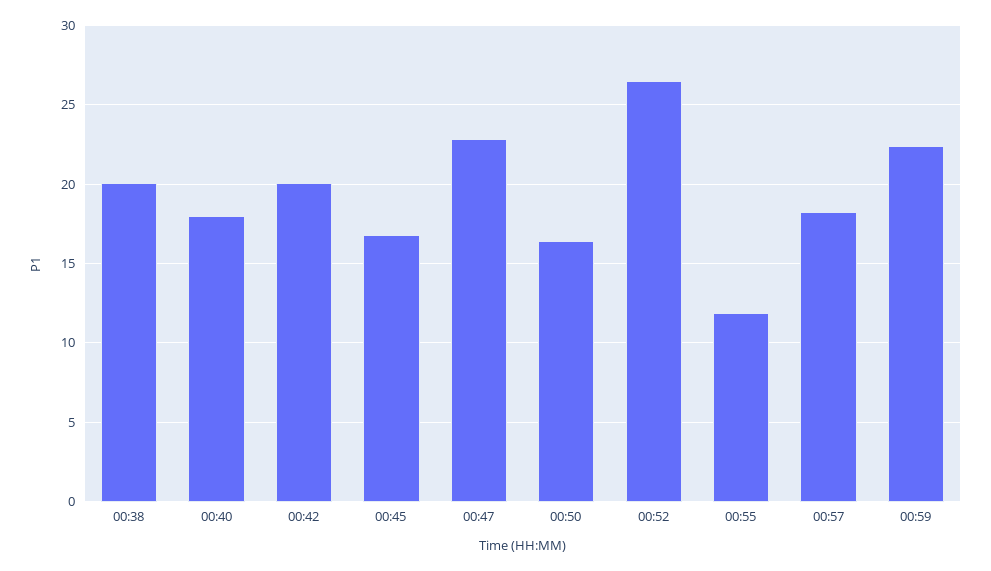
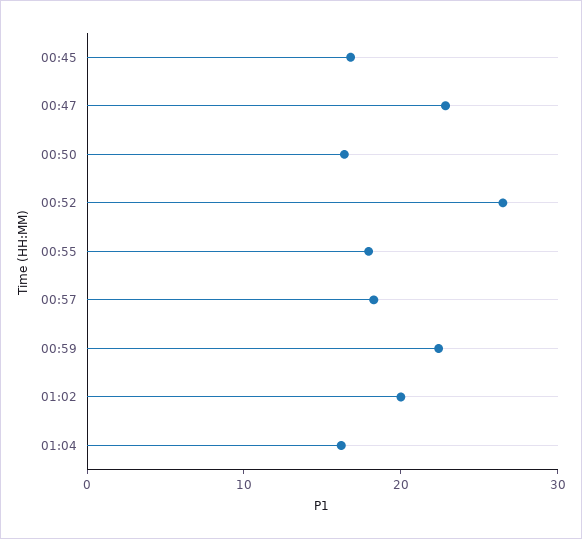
00:38: 20 -> none
00:40: 18 -> none
00:42: 20 -> none
00:55: 12 -> 18
01:02: none -> 20
01:04: none -> 16

